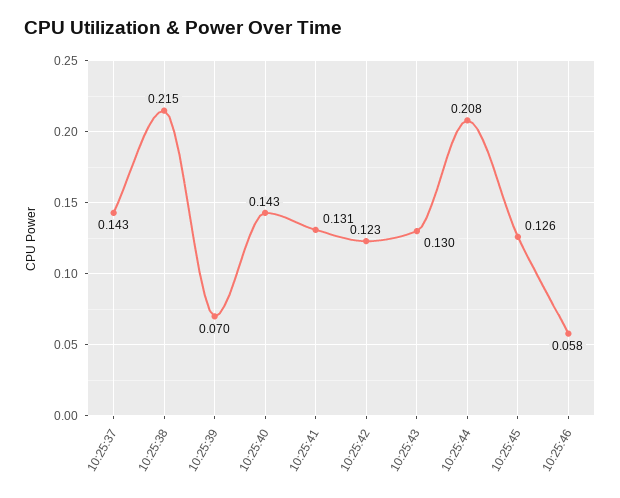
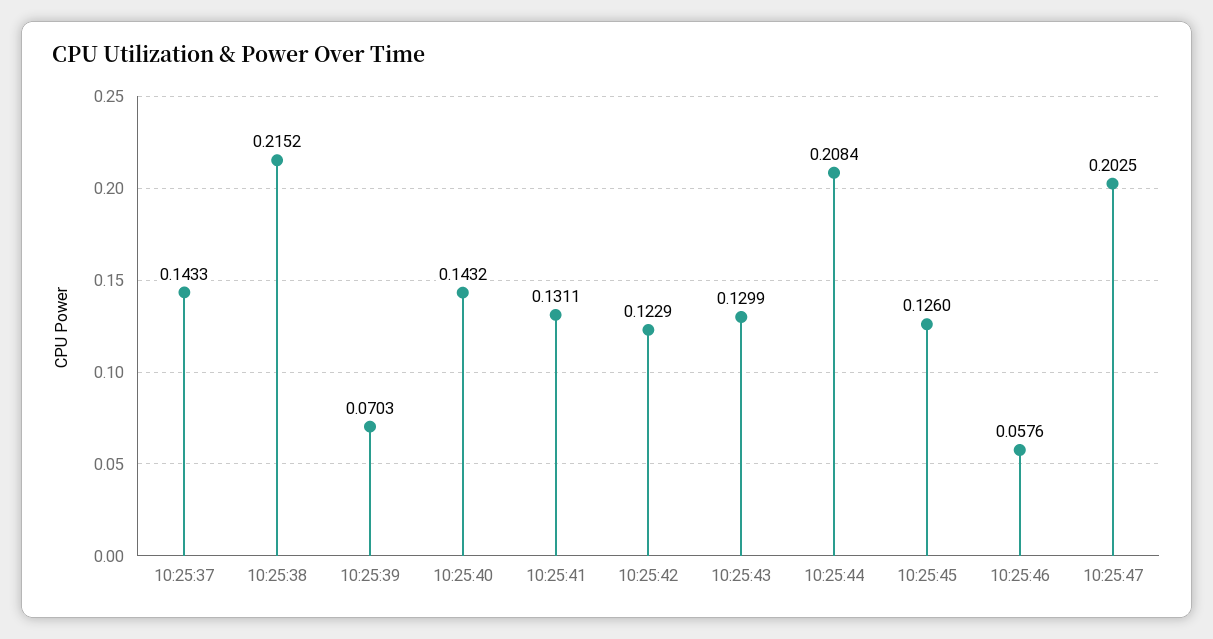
10:25:47: none -> 0.2025

